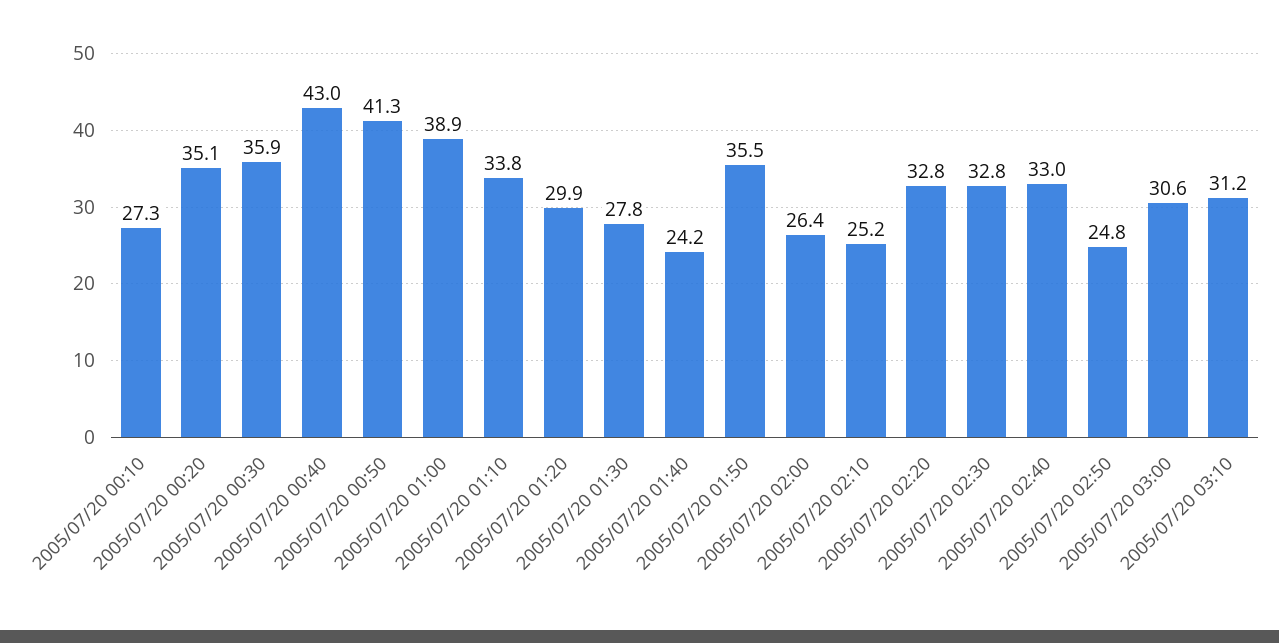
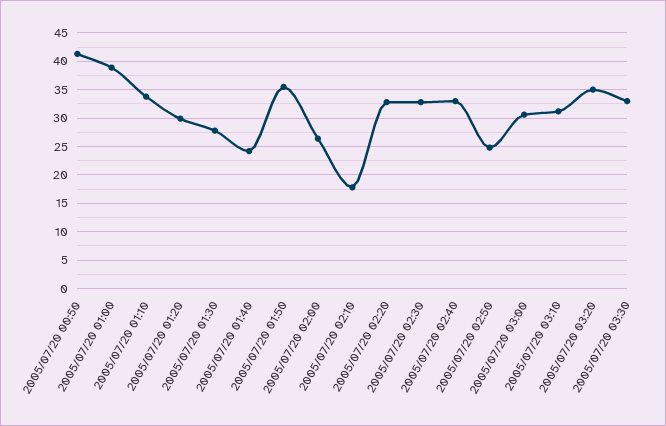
2005/07/20 00:10: 27.3 -> none
2005/07/20 00:20: 35.1 -> none
2005/07/20 00:30: 35.9 -> none
2005/07/20 00:40: 43 -> none
2005/07/20 02:10: 25.2 -> 17.5
2005/07/20 03:20: none -> 35
2005/07/20 03:30: none -> 32.5

